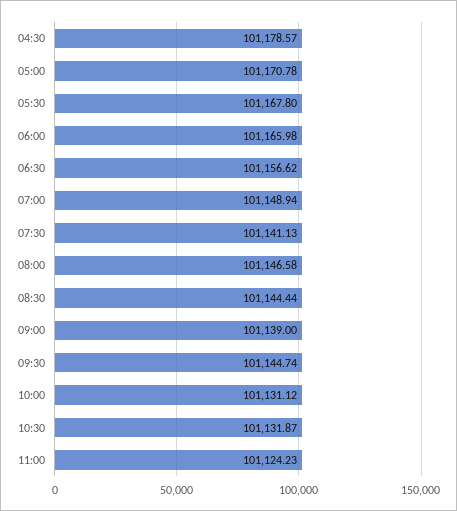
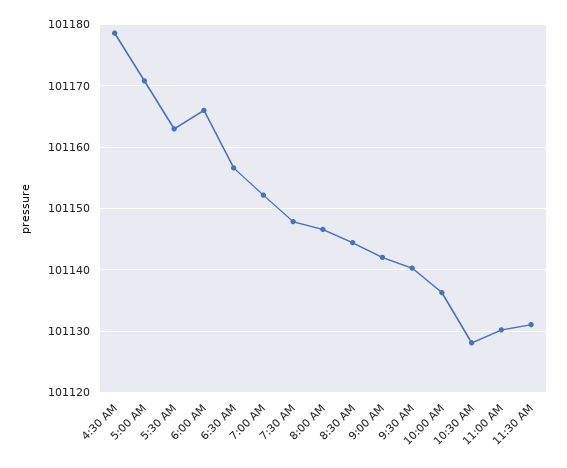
05:30: 101167.8 -> 101163
07:00: 101148.94 -> 101152
07:30: 101141.13 -> 101148
09:00: 101139 -> 101142
09:30: 101144.74 -> 101140
10:00: 101131.12 -> 101136
10:30: 101131.87 -> 101128
11:00: 101124.23 -> 101130
11:30 AM: none -> 101131

